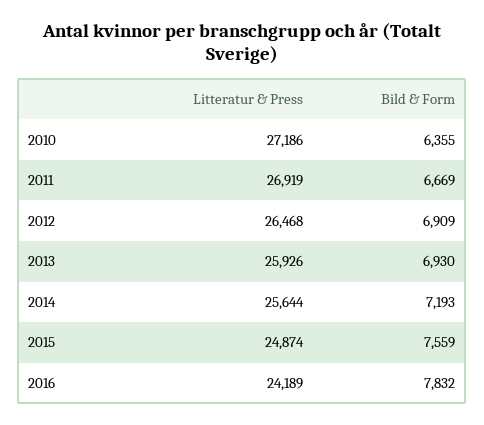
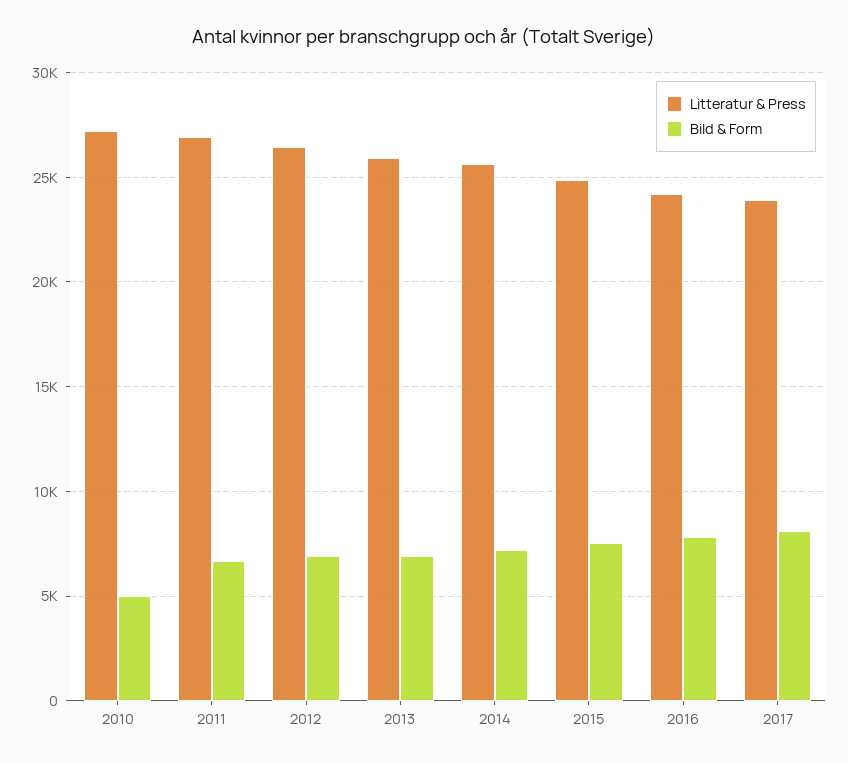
Bild & Form, 2010: 6355 -> 5000
Litteratur & Press, 2017: none -> 24000
Bild & Form, 2017: none -> 8000

